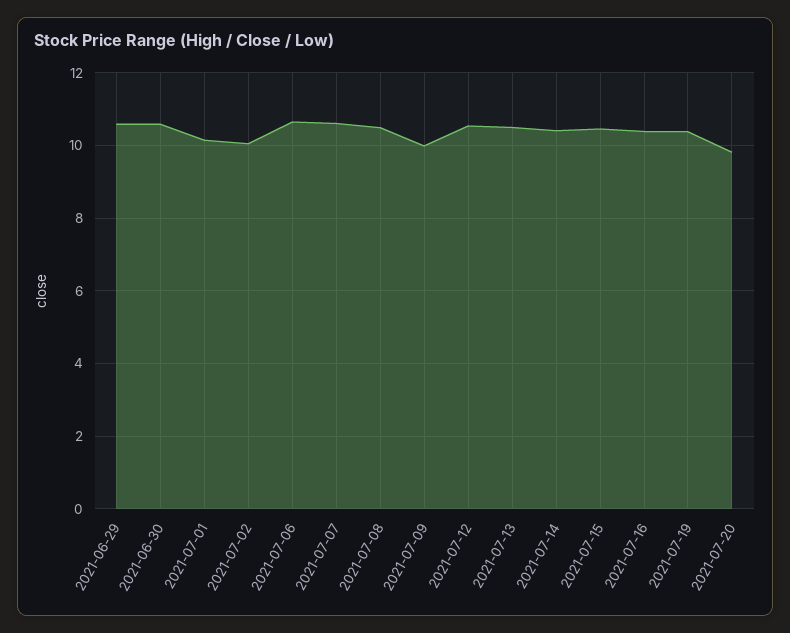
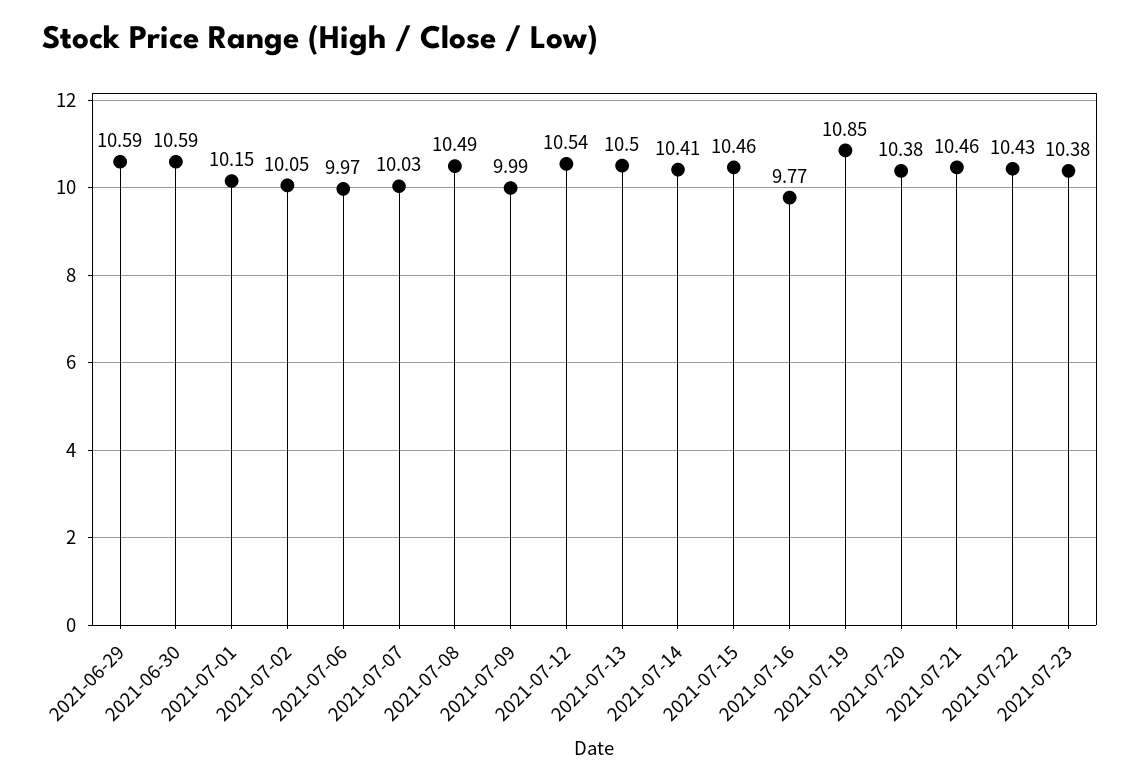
2021-07-06: 10.6 -> 9.97
2021-07-07: 10.6 -> 10.03
2021-07-16: 10.4 -> 9.77
2021-07-19: 10.4 -> 10.85
2021-07-20: 9.8 -> 10.38
2021-07-21: none -> 10.46
2021-07-22: none -> 10.43
2021-07-23: none -> 10.38

